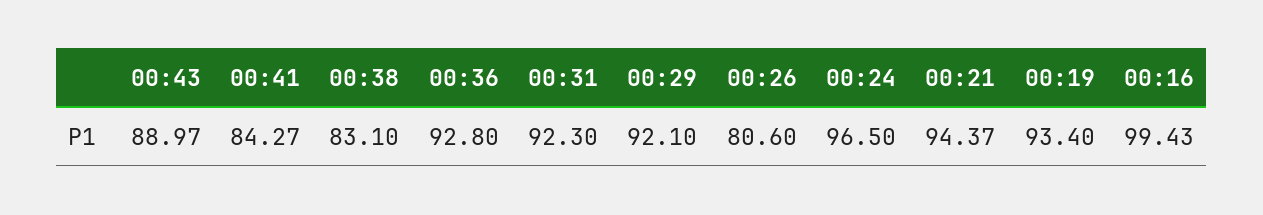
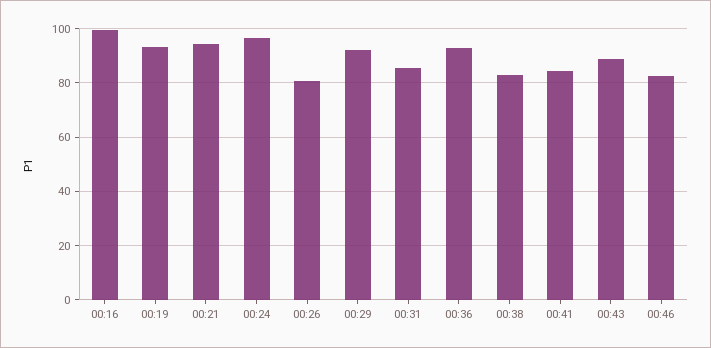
00:31: 92.3 -> 85
00:46: none -> 82.5

